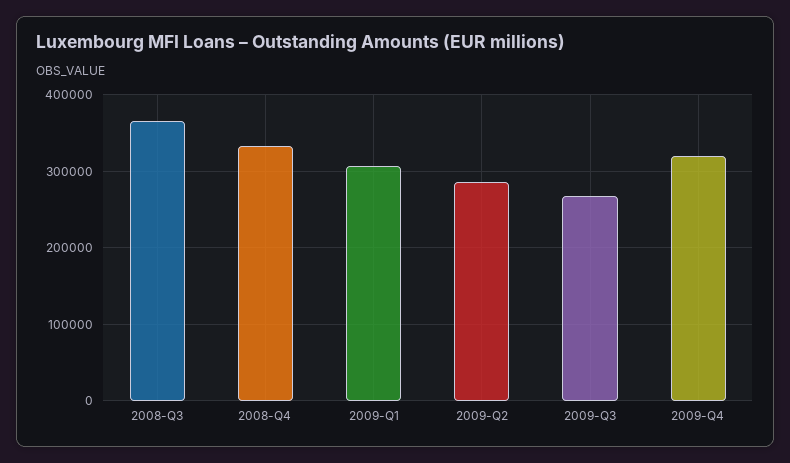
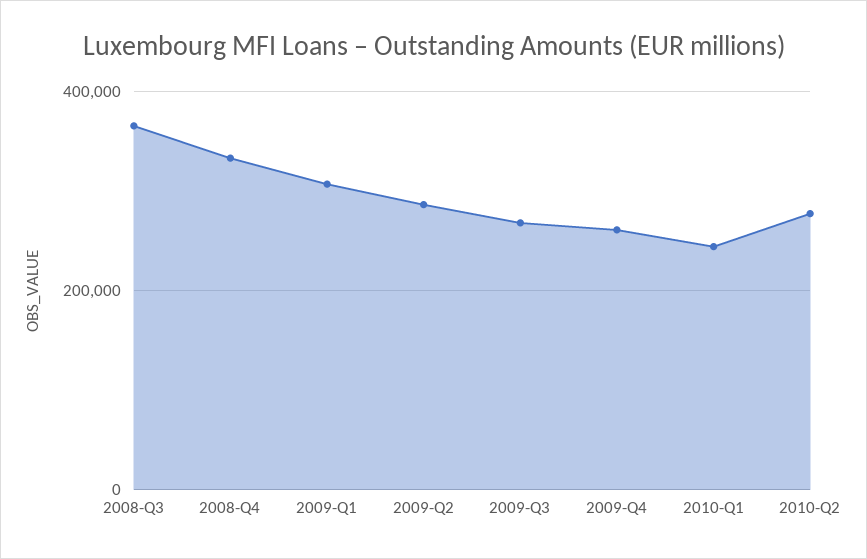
2009-Q4: 320000 -> 260000
2010-Q1: none -> 240000
2010-Q2: none -> 280000

